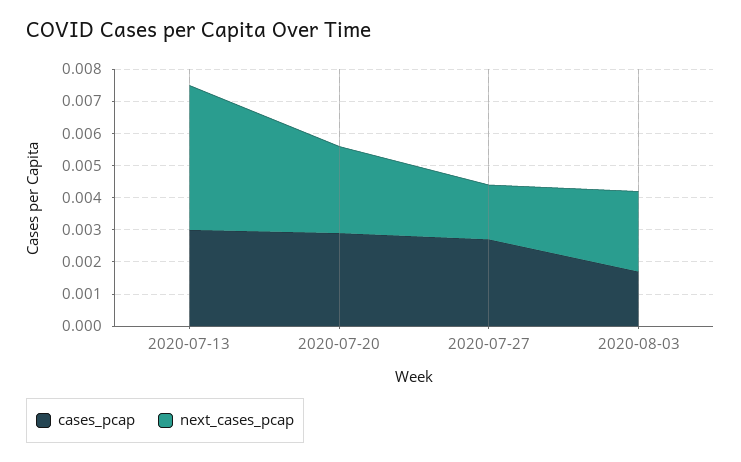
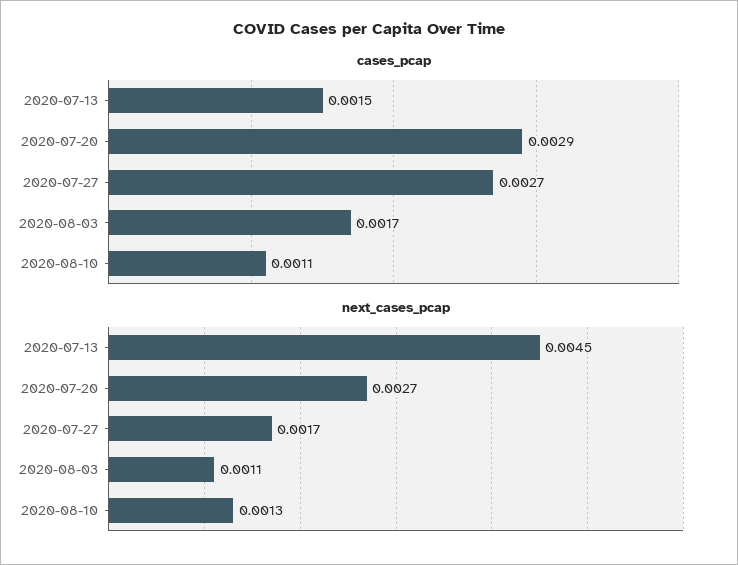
cases_pcap, 2020-07-13: 0.003 -> 0.0015
next_cases_pcap, 2020-08-03: 0.0025 -> 0.0011
cases_pcap, 2020-08-10: none -> 0.0011
next_cases_pcap, 2020-08-10: none -> 0.0013

